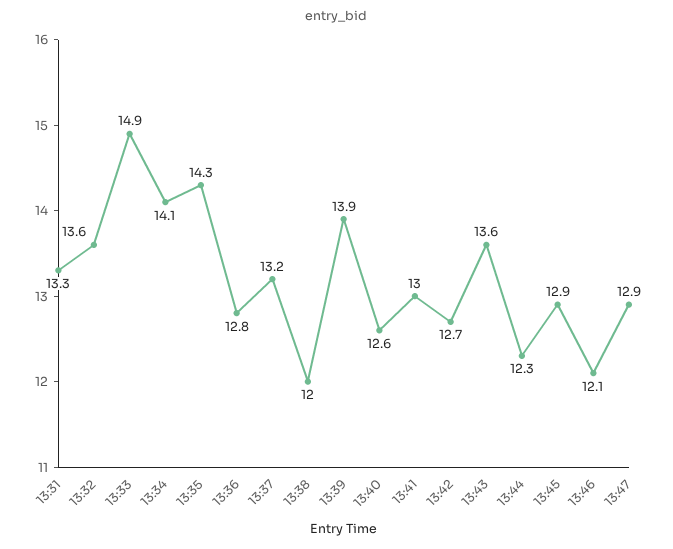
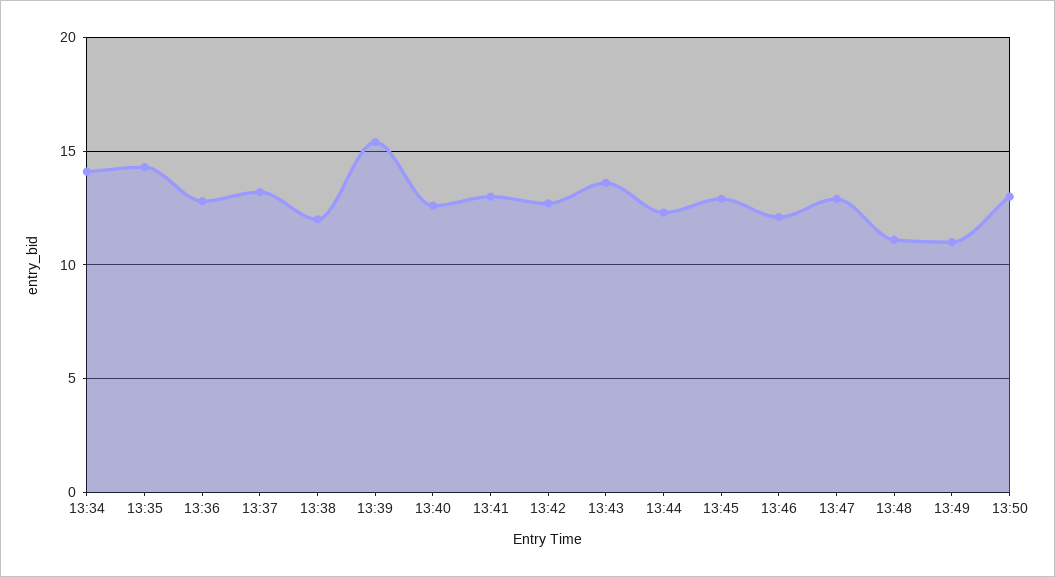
13:31: 13.3 -> none
13:32: 13.6 -> none
13:33: 14.9 -> none
13:39: 13.9 -> 15.5
13:48: none -> 11
13:49: none -> 11
13:50: none -> 13

